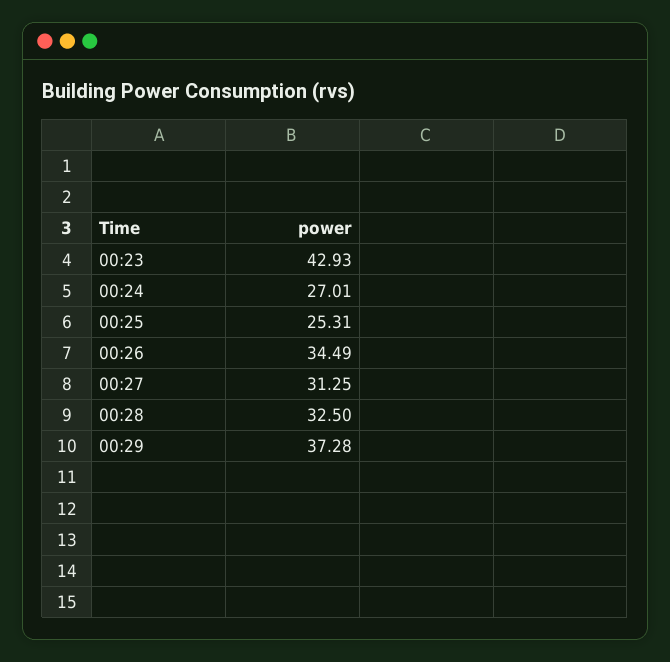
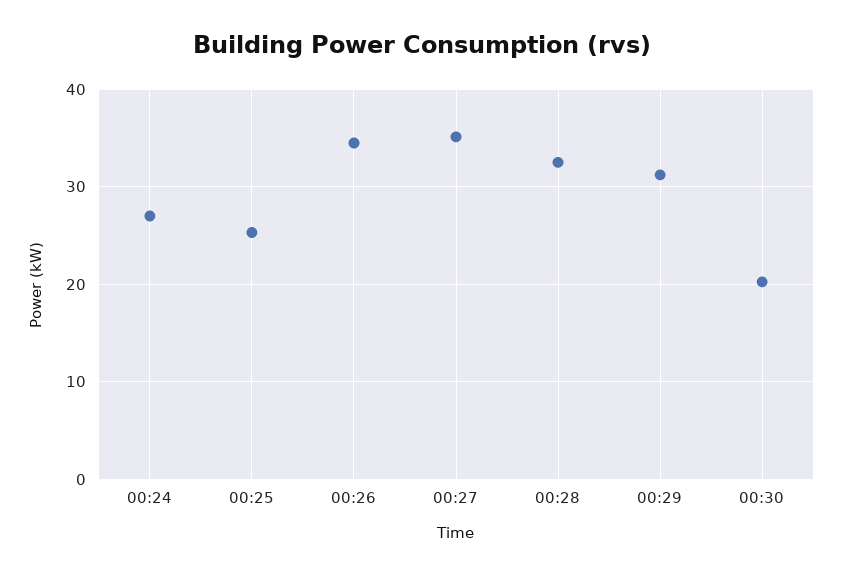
00:23: 42.93 -> none
00:27: 31.25 -> 35
00:29: 37.28 -> 31
00:30: none -> 20

